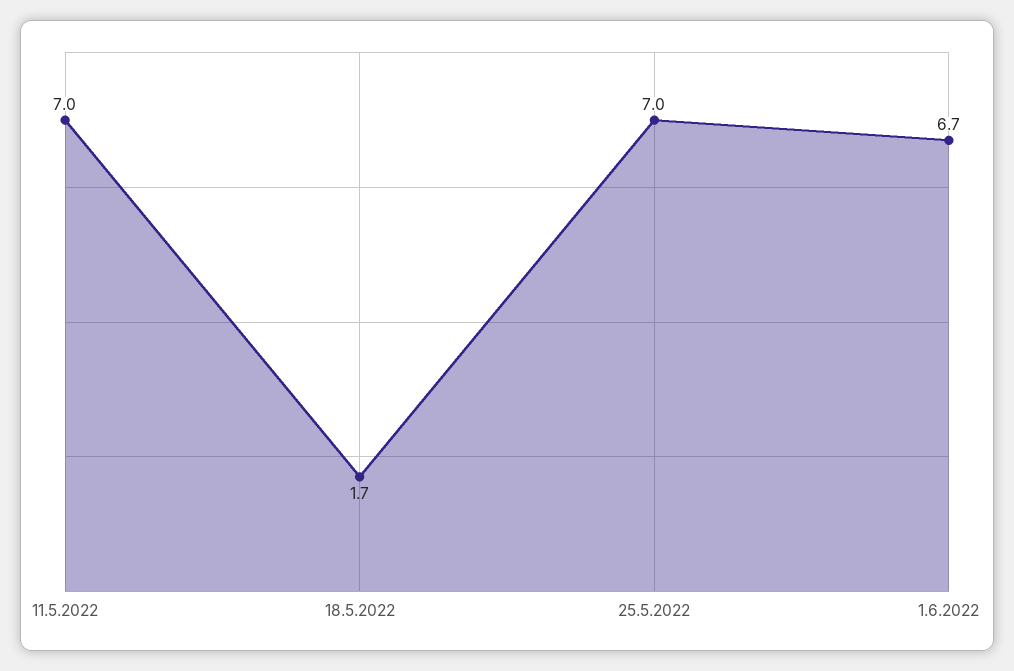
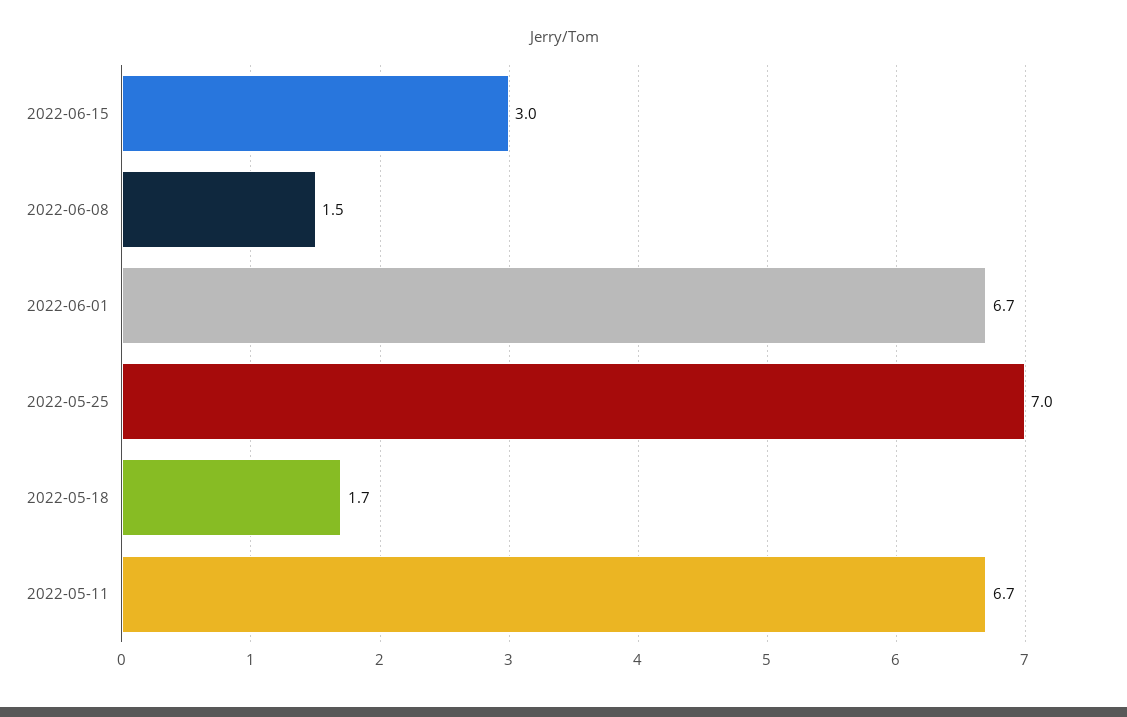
11.5.2022: 7 -> 6.7
2022-06-15: none -> 3
2022-06-08: none -> 1.5

